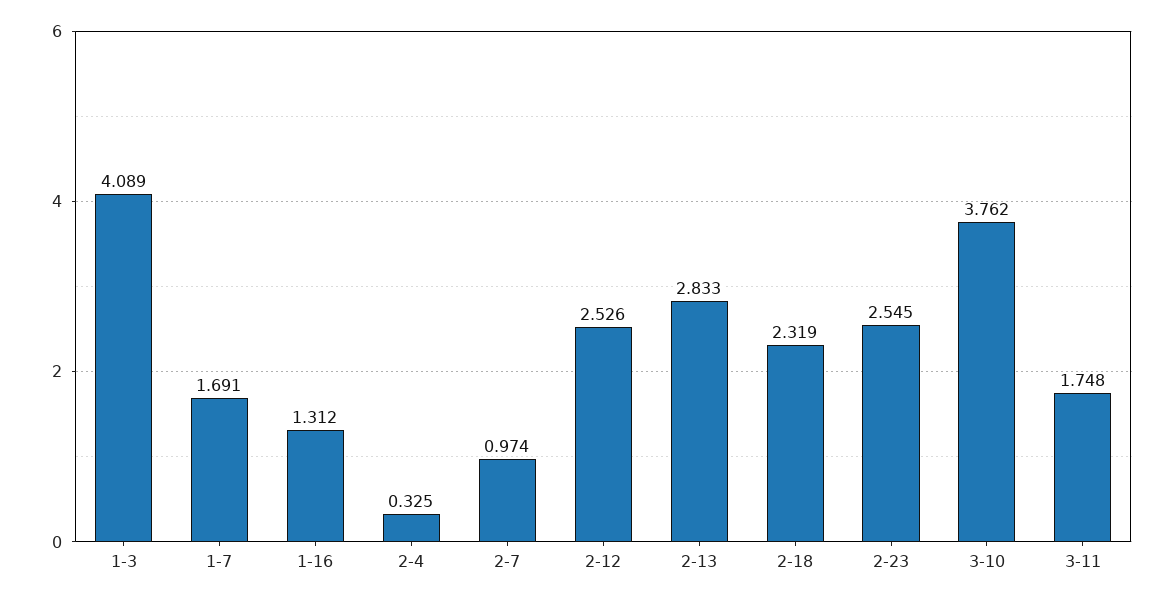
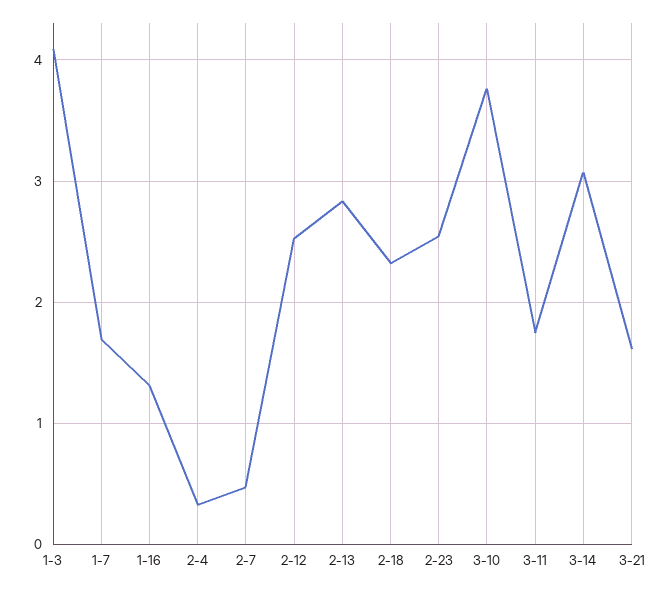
2-7: 0.974 -> 0.5
3-14: none -> 3.1
3-21: none -> 1.6

